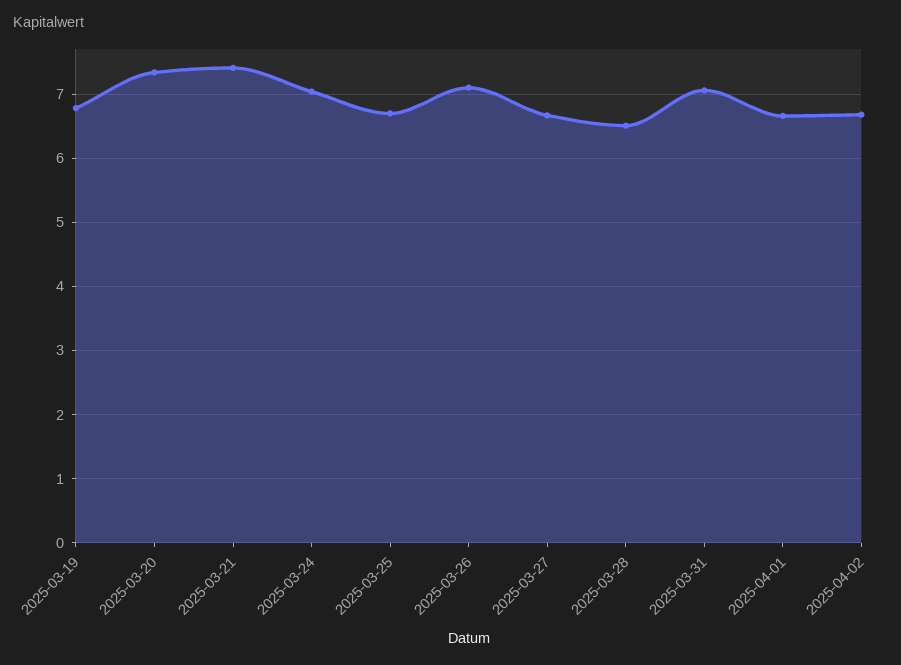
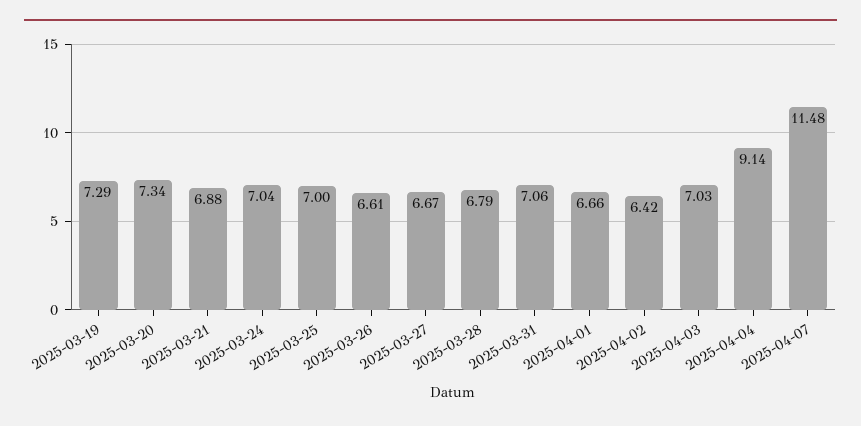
2025-03-19: 6.8 -> 7.29
2025-03-21: 7.4 -> 6.88
2025-03-25: 6.7 -> 7
2025-03-26: 7.1 -> 6.61
2025-03-28: 6.5 -> 6.79
2025-04-02: 6.7 -> 6.42
2025-04-03: none -> 7.03
2025-04-04: none -> 9.14
2025-04-07: none -> 11.48

